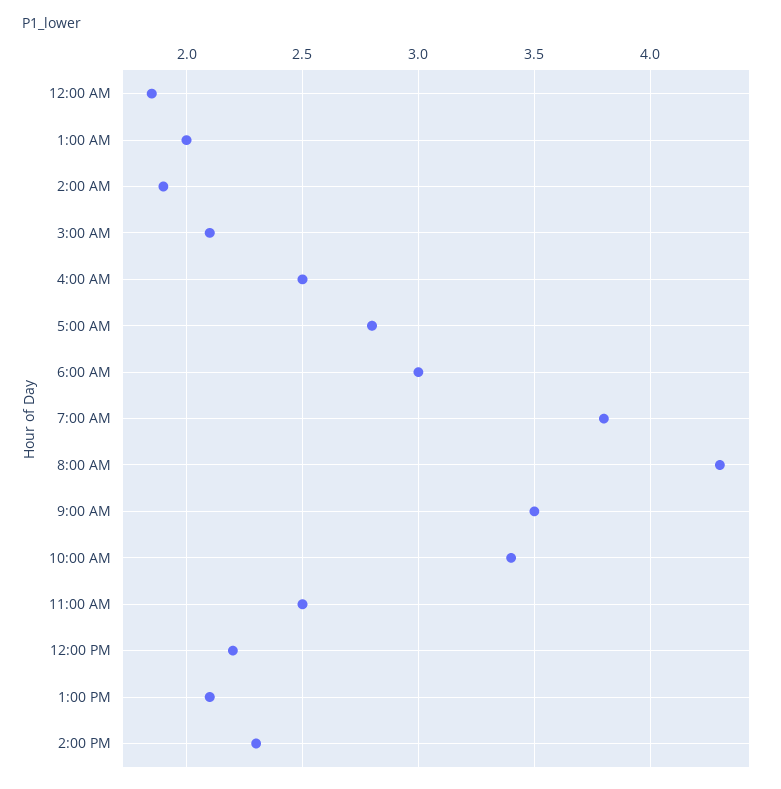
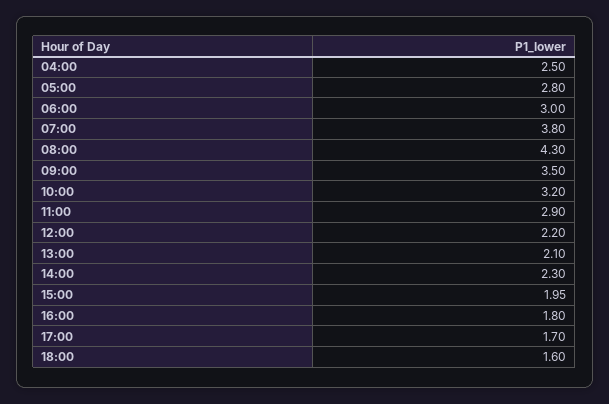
12:00 AM: 1.85 -> none
1:00 AM: 2 -> none
2:00 AM: 1.9 -> none
3:00 AM: 2.1 -> none
10:00 AM: 3.4 -> 3.2
11:00 AM: 2.5 -> 2.9
15:00: none -> 1.95
16:00: none -> 1.8
17:00: none -> 1.7
18:00: none -> 1.6

